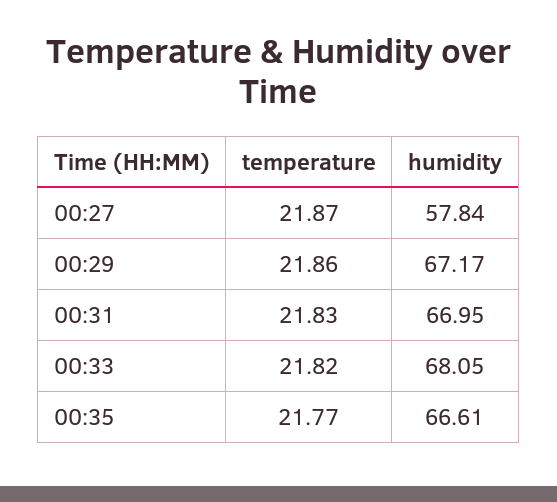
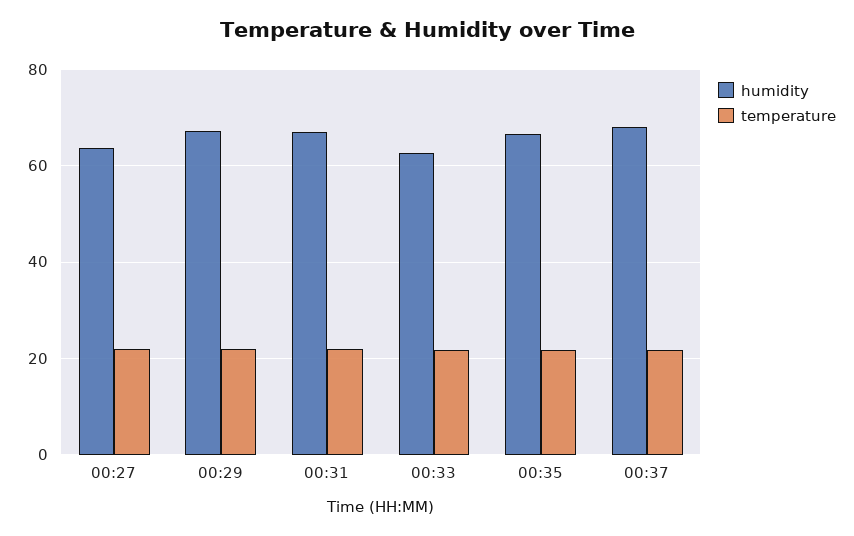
humidity, 00:27: 57.84 -> 64
humidity, 00:33: 68.05 -> 62
humidity, 00:37: none -> 68
temperature, 00:37: none -> 22

